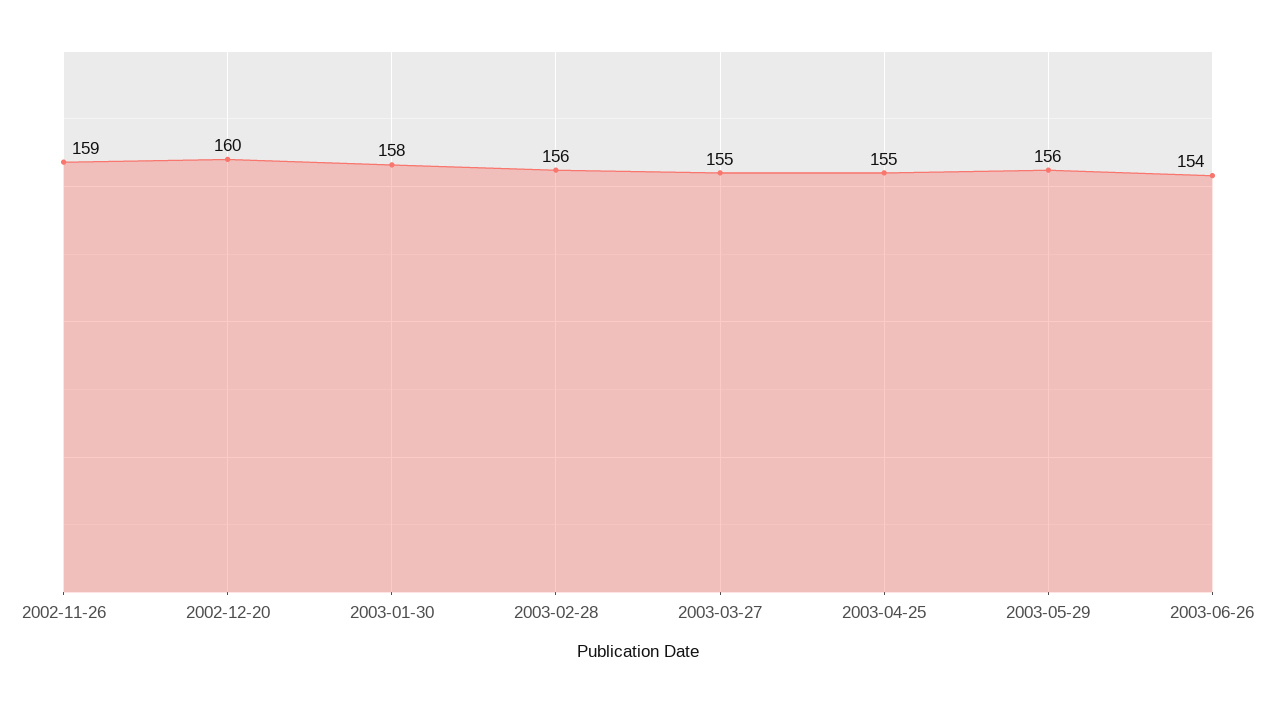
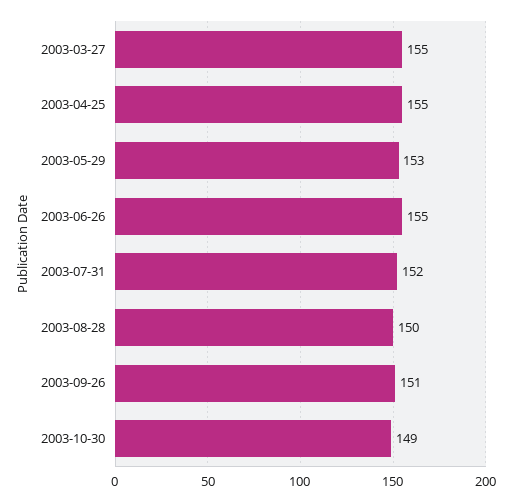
2002-11-26: 159 -> none
2002-12-20: 160 -> none
2003-01-30: 158 -> none
2003-02-28: 156 -> none
2003-05-29: 156 -> 153
2003-06-26: 154 -> 155
2003-07-31: none -> 152
2003-08-28: none -> 150
2003-09-26: none -> 151
2003-10-30: none -> 149

